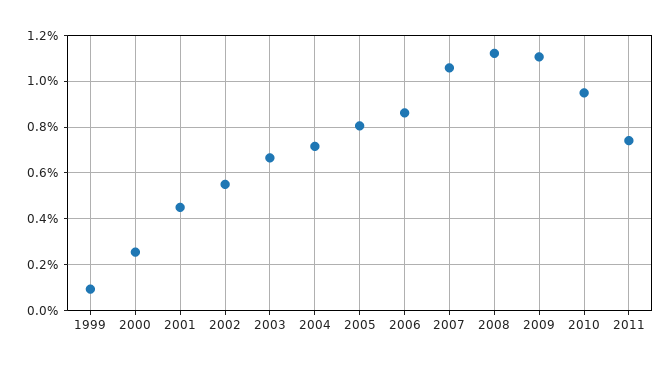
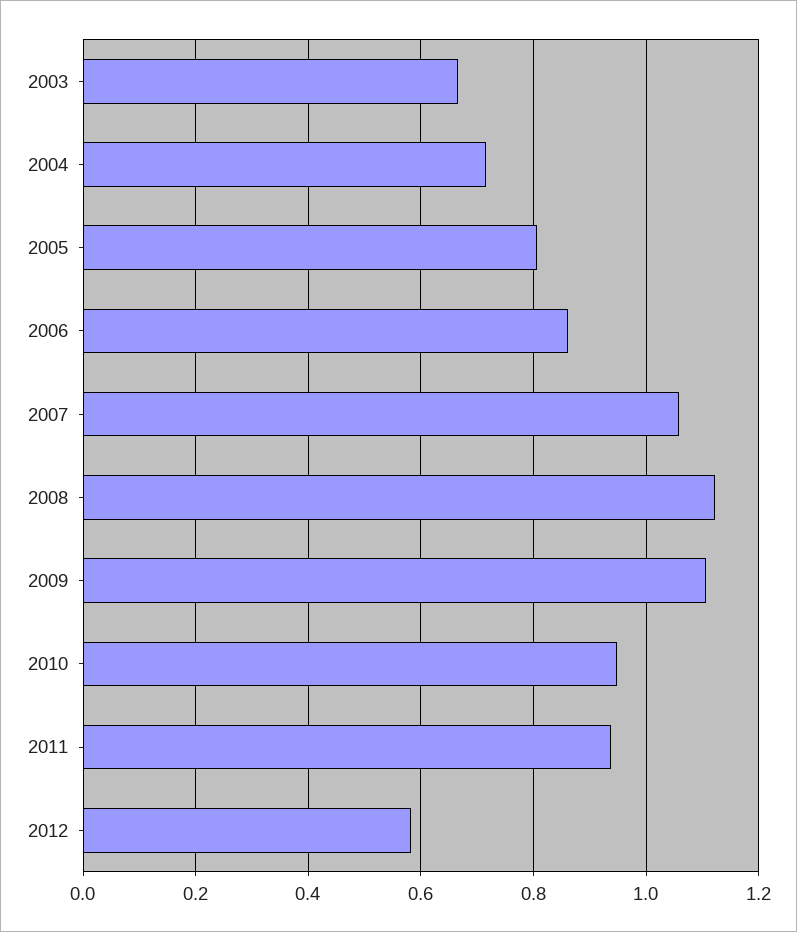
1999: 0.1 -> none
2000: 0.25 -> none
2001: 0.45 -> none
2002: 0.55 -> none
2011: 0.75 -> 0.94
2012: none -> 0.58

